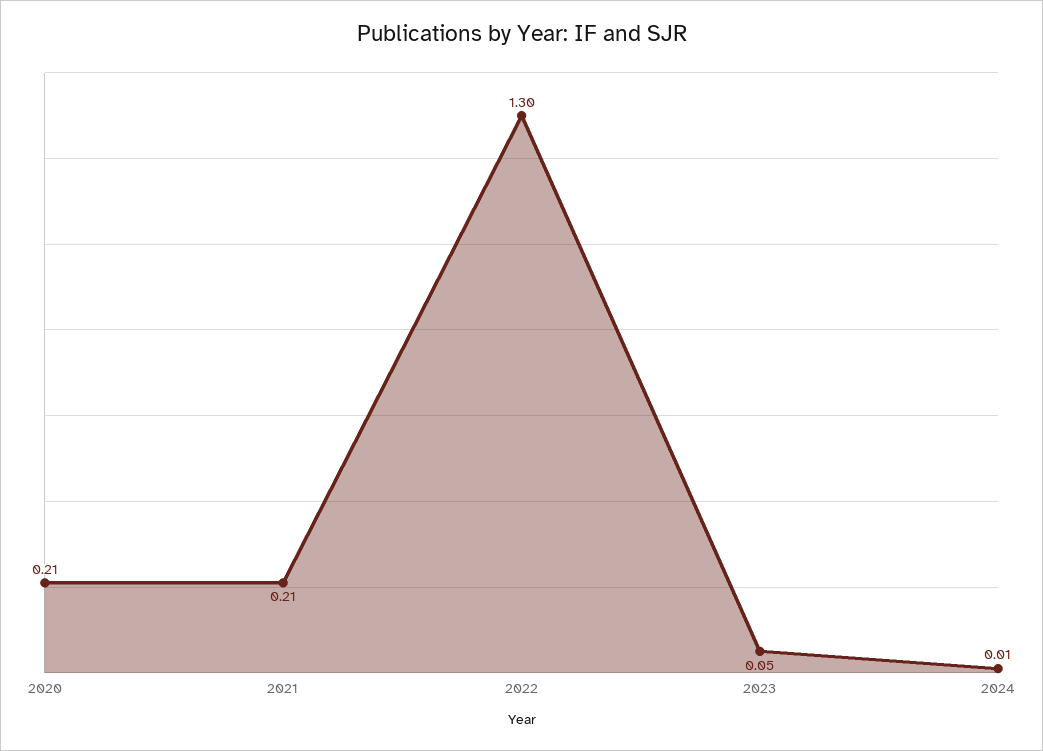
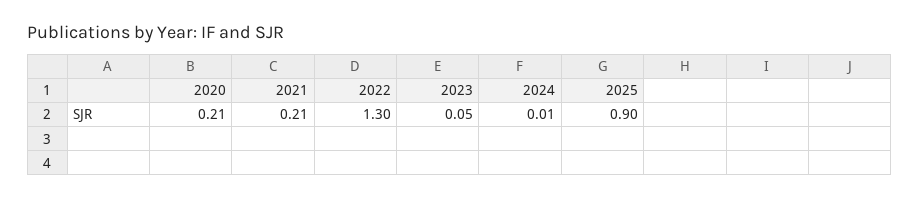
2025: none -> 0.9

